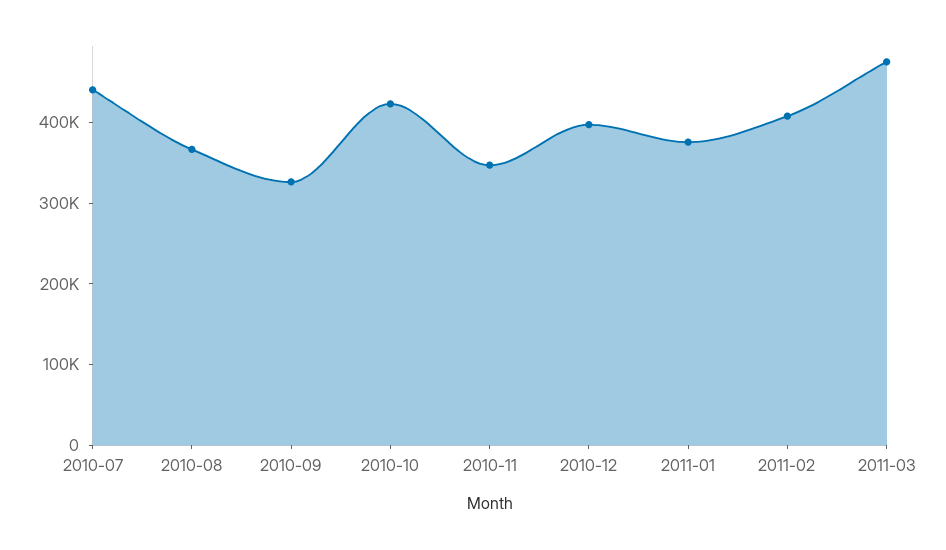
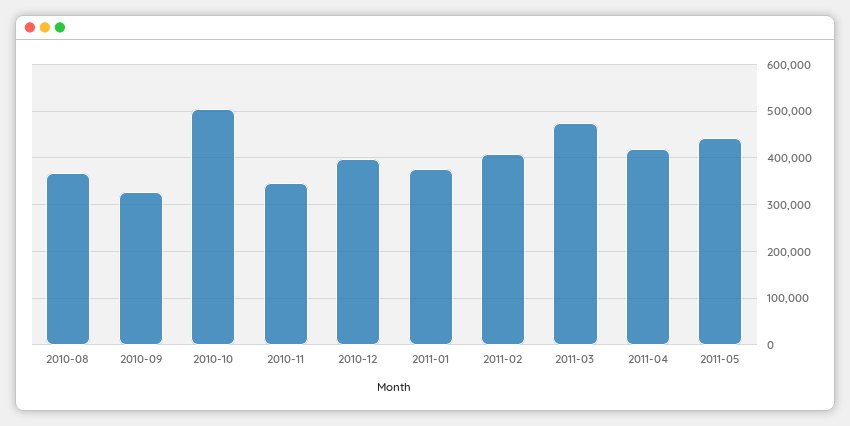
2010-07: 440000 -> none
2010-10: 420000 -> 500000
2011-04: none -> 420000
2011-05: none -> 440000

